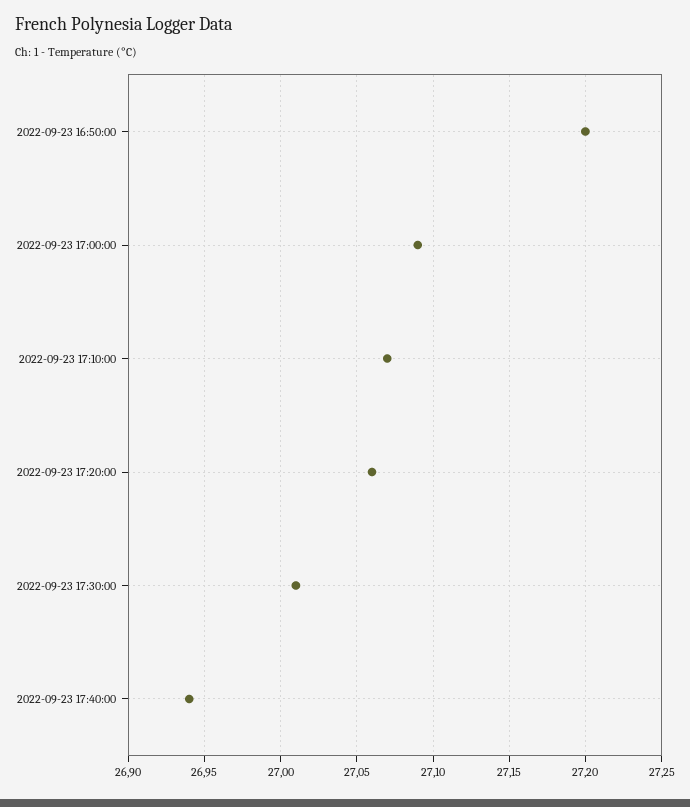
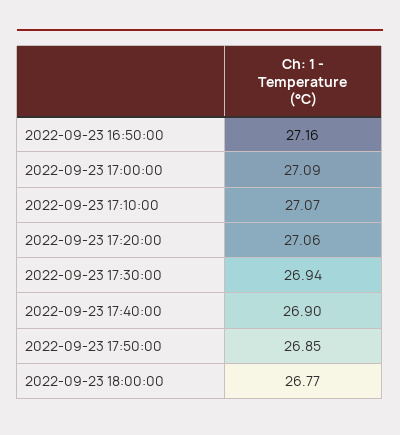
2022-09-23 16:50:00: 27.2 -> 27.16
2022-09-23 17:30:00: 27.01 -> 26.94
2022-09-23 17:40:00: 26.94 -> 26.9
2022-09-23 17:50:00: none -> 26.85
2022-09-23 18:00:00: none -> 26.77

